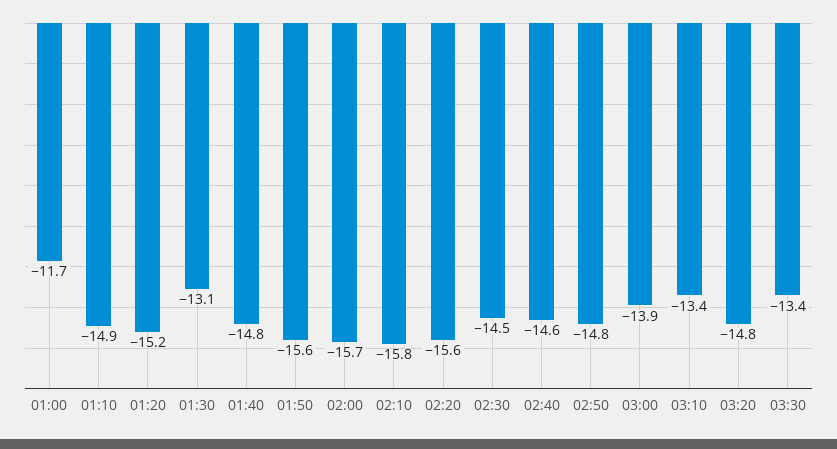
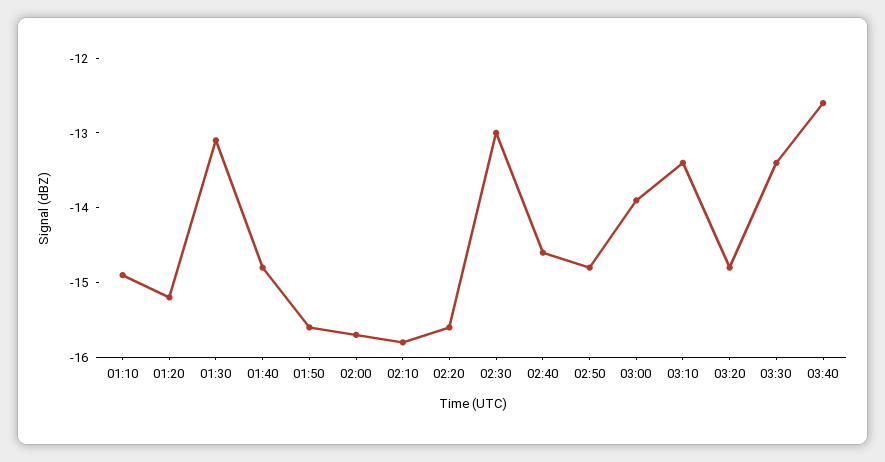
01:00: -11.7 -> none
02:30: -14.5 -> -13
03:40: none -> -12.5

